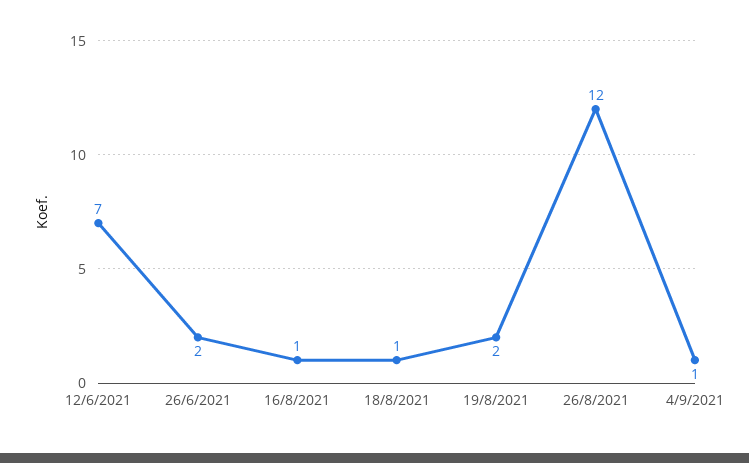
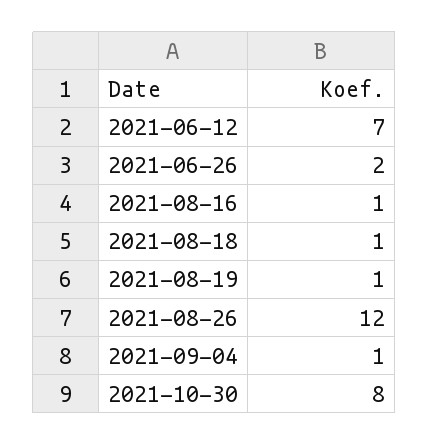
19/8/2021: 2 -> 1
2021-10-30: none -> 8

